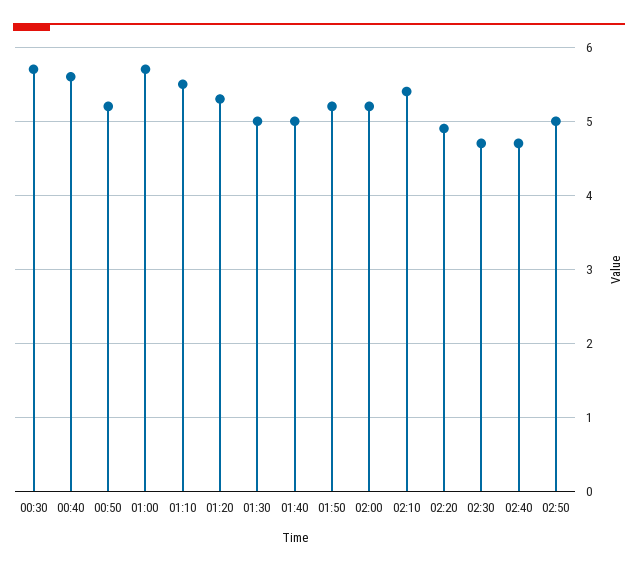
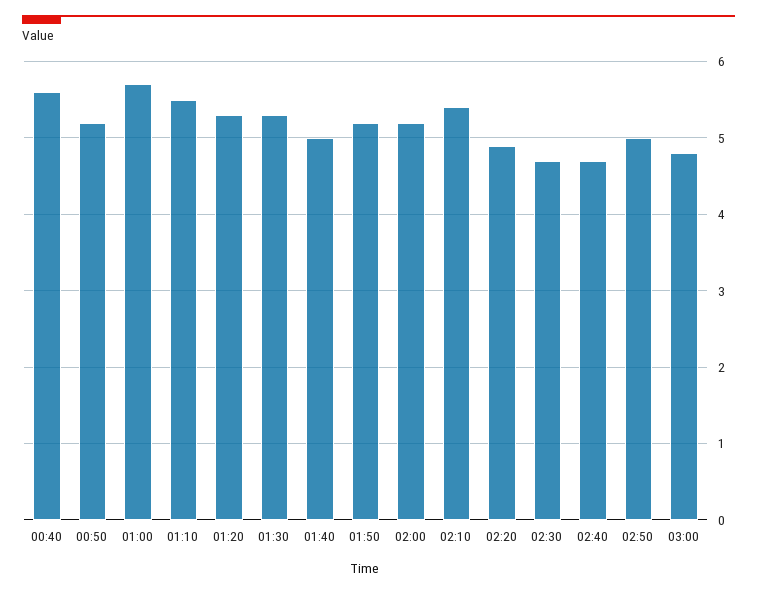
00:30: 5.7 -> none
01:30: 5 -> 5.3
03:00: none -> 4.8

